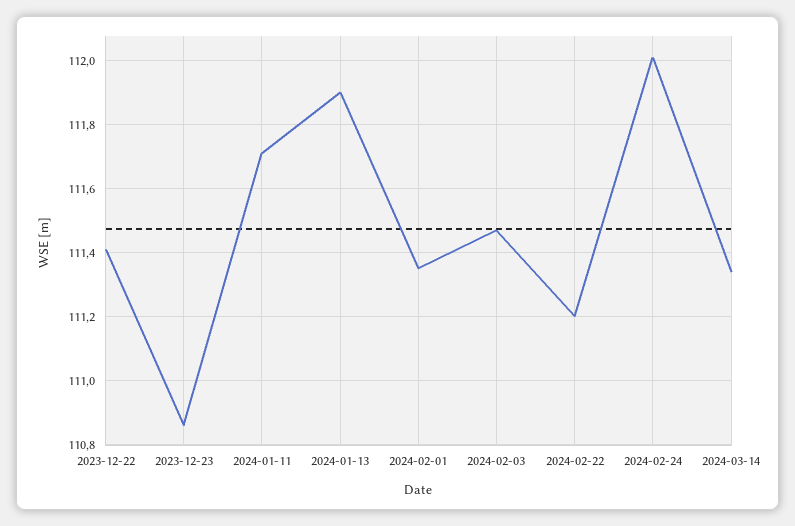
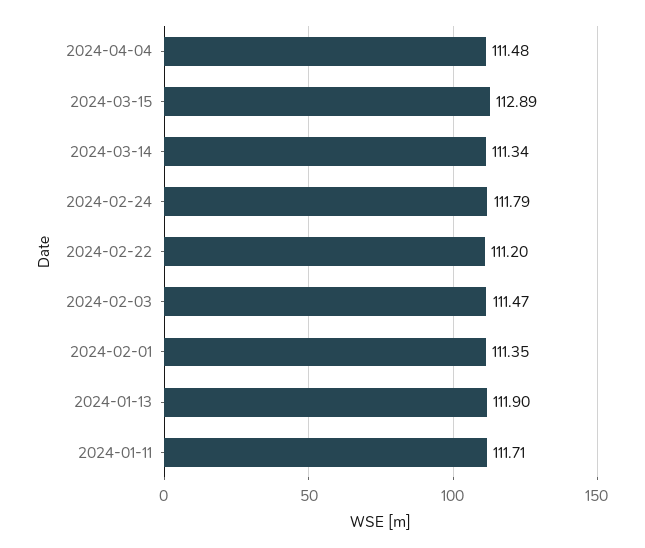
2023-12-22: 111.4 -> none
2023-12-23: 110.85 -> none
2024-02-24: 112 -> 111.79
2024-04-04: none -> 111.48
2024-03-15: none -> 112.89

